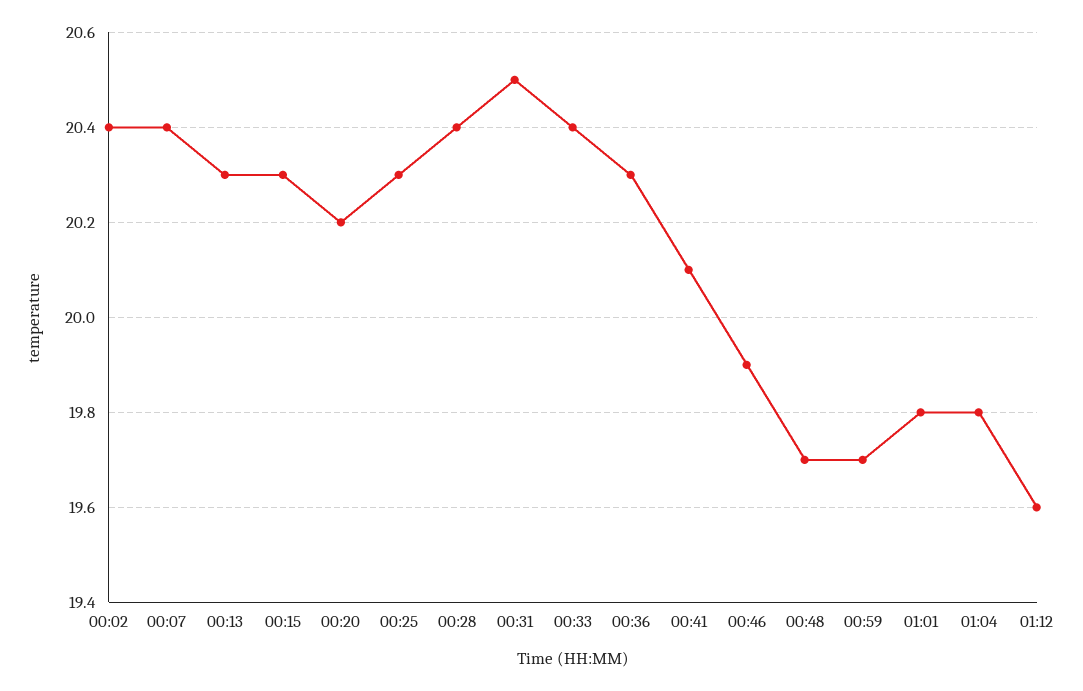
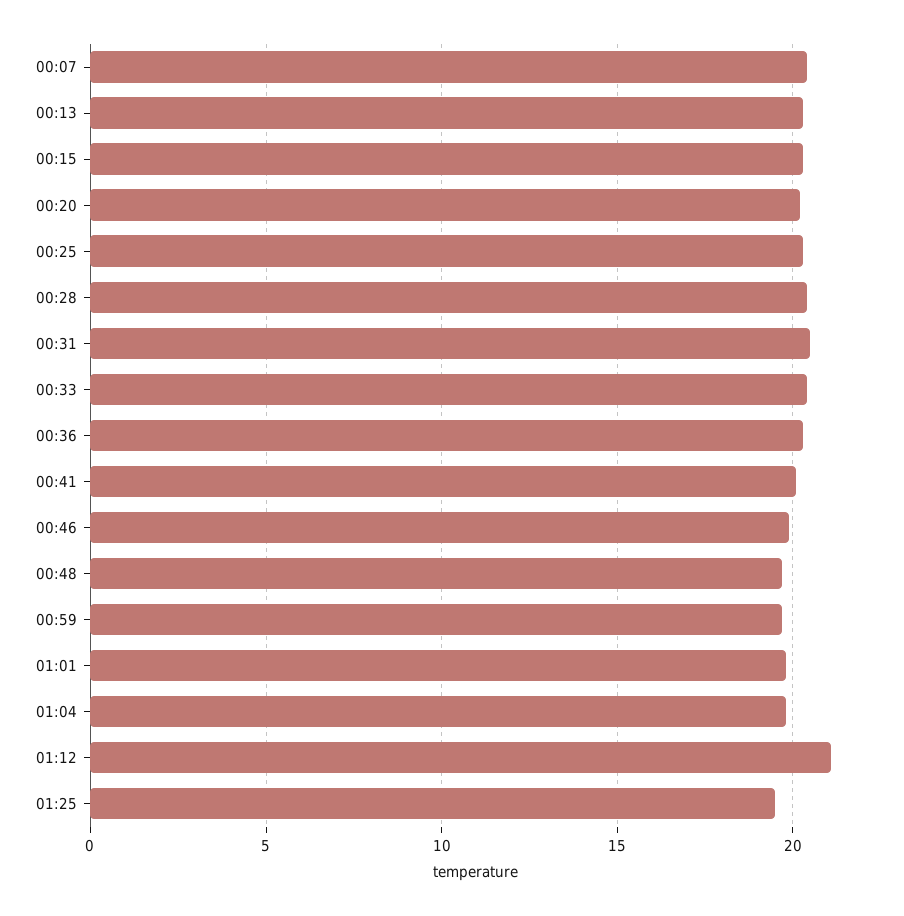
00:02: 20.4 -> none
01:12: 19.6 -> 21
01:25: none -> 19.5

